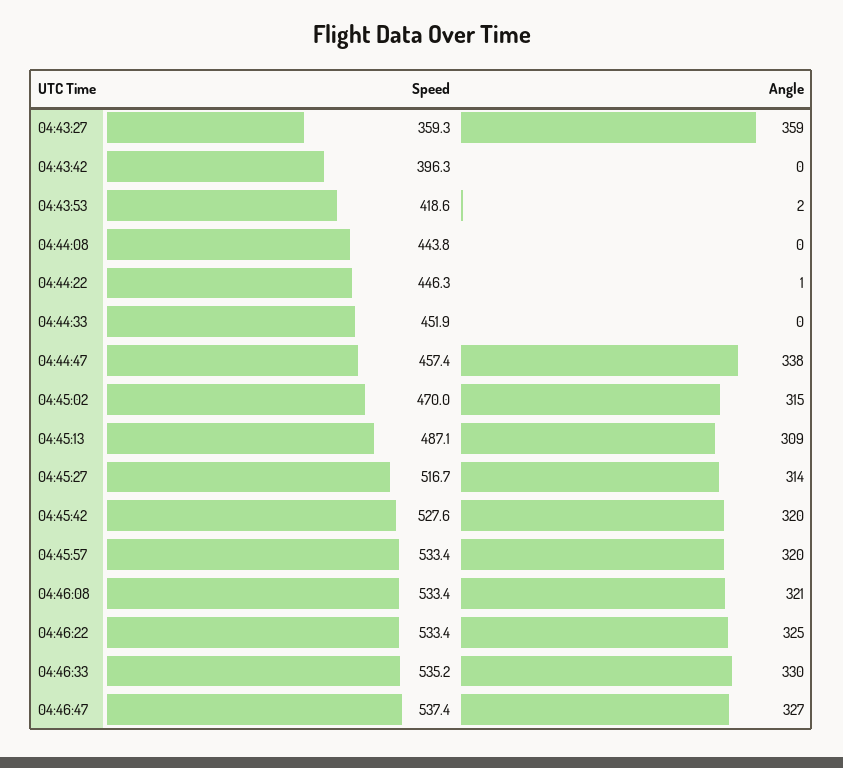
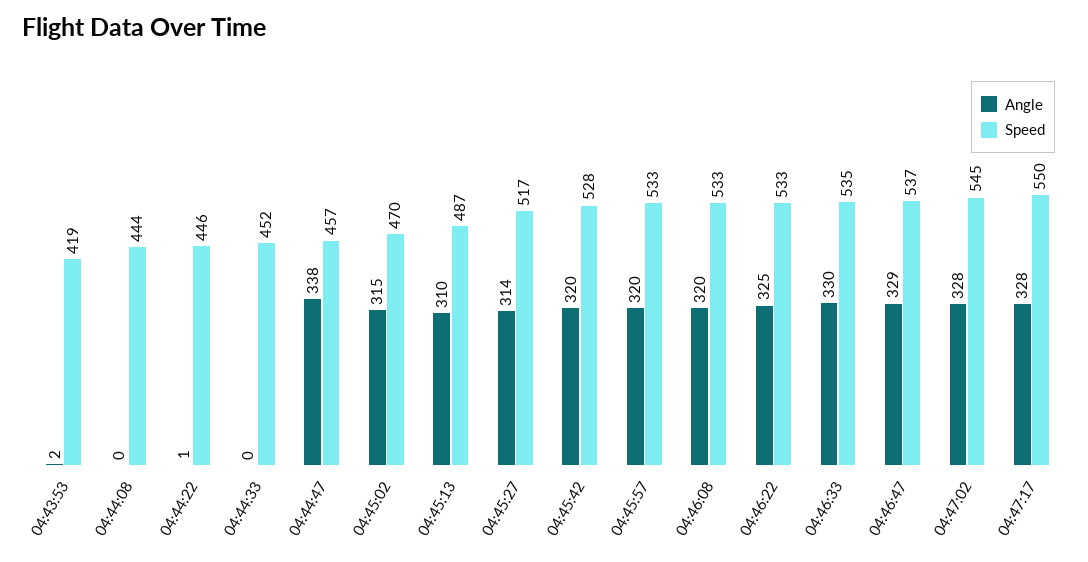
Speed, 04:43:27: 359.3 -> none
Angle, 04:43:27: 359 -> none
Speed, 04:43:42: 396.3 -> none
Angle, 04:43:42: 0 -> none
Angle, 04:45:13: 309 -> 310
Angle, 04:46:08: 321 -> 320
Angle, 04:46:47: 327 -> 329
Angle, 04:47:02: none -> 328
Speed, 04:47:02: none -> 545
Angle, 04:47:17: none -> 328
Speed, 04:47:17: none -> 550

